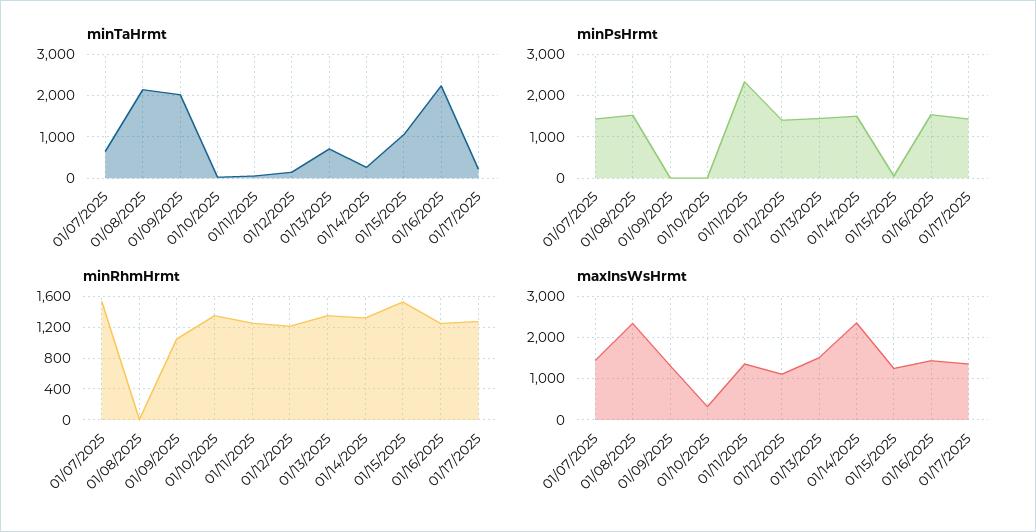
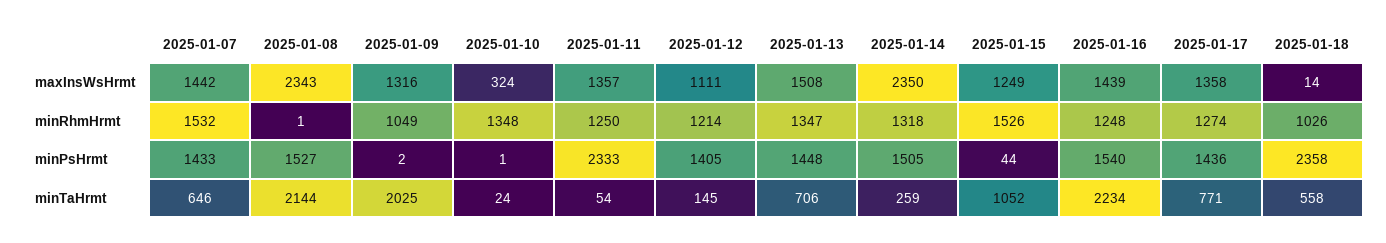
minTaHrmt, 01/17/2025: 200 -> 771
maxInsWsHrmt, 2025-01-18: none -> 14
minRhmHrmt, 2025-01-18: none -> 1026
minPsHrmt, 2025-01-18: none -> 2358
minTaHrmt, 2025-01-18: none -> 558

